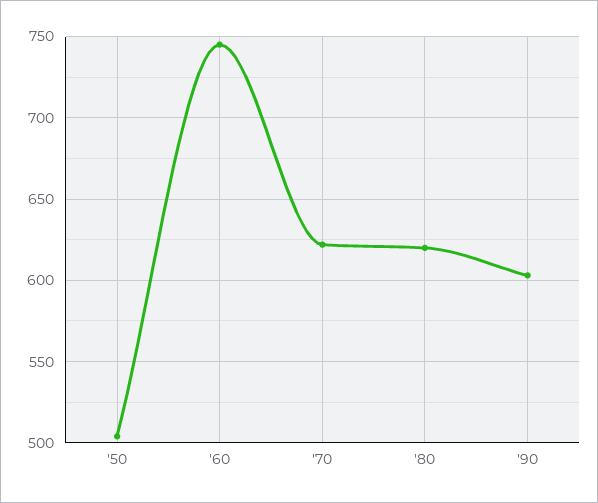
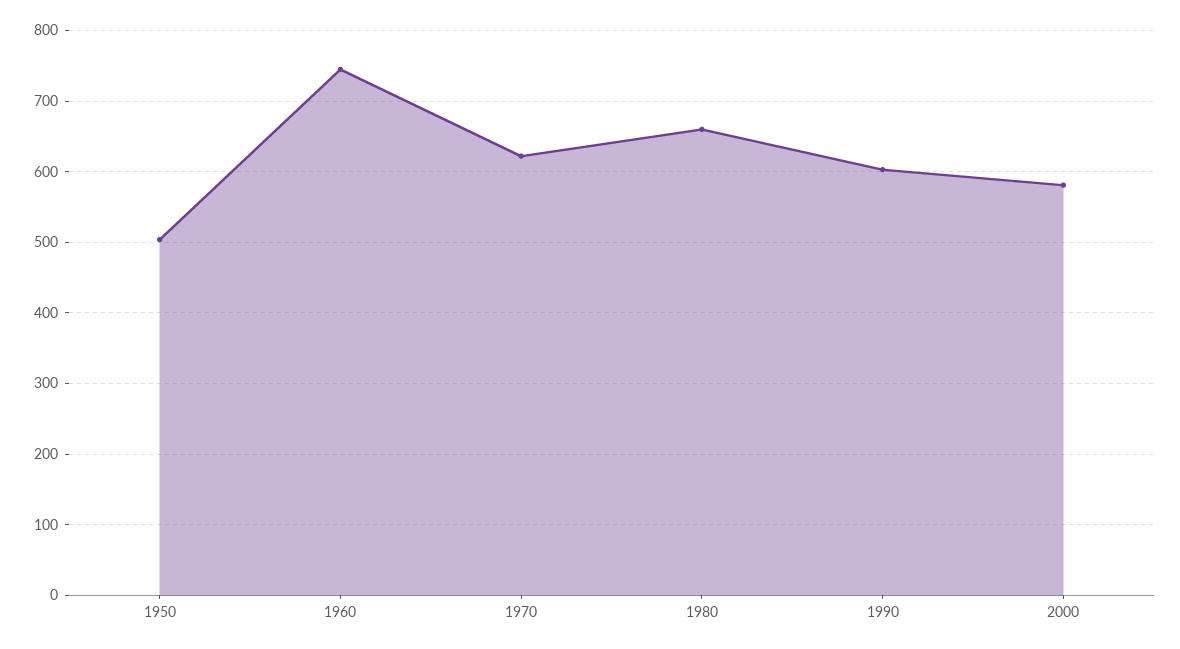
'80: 620 -> 660
2000: none -> 580

